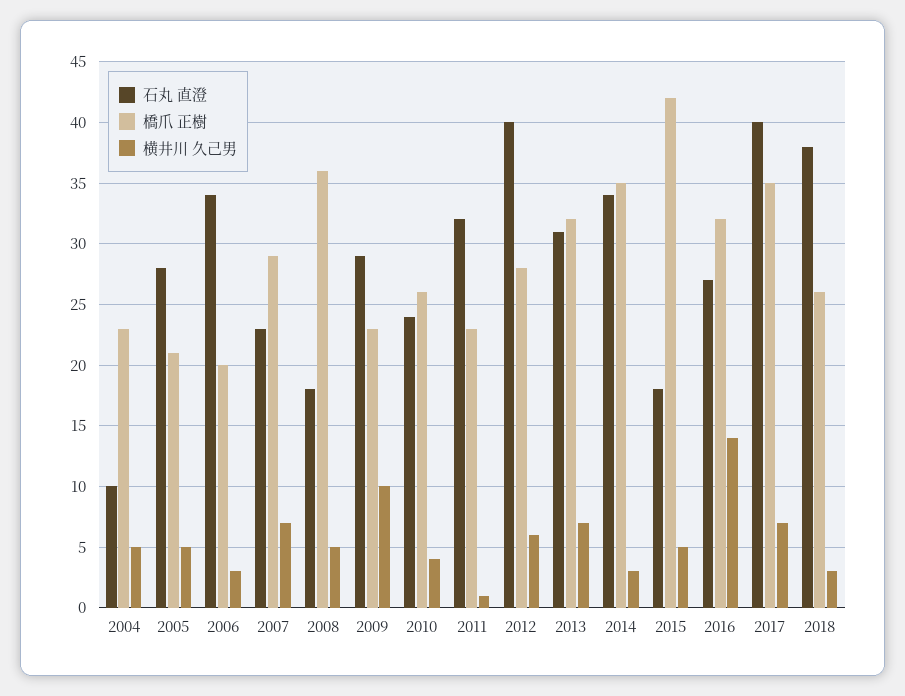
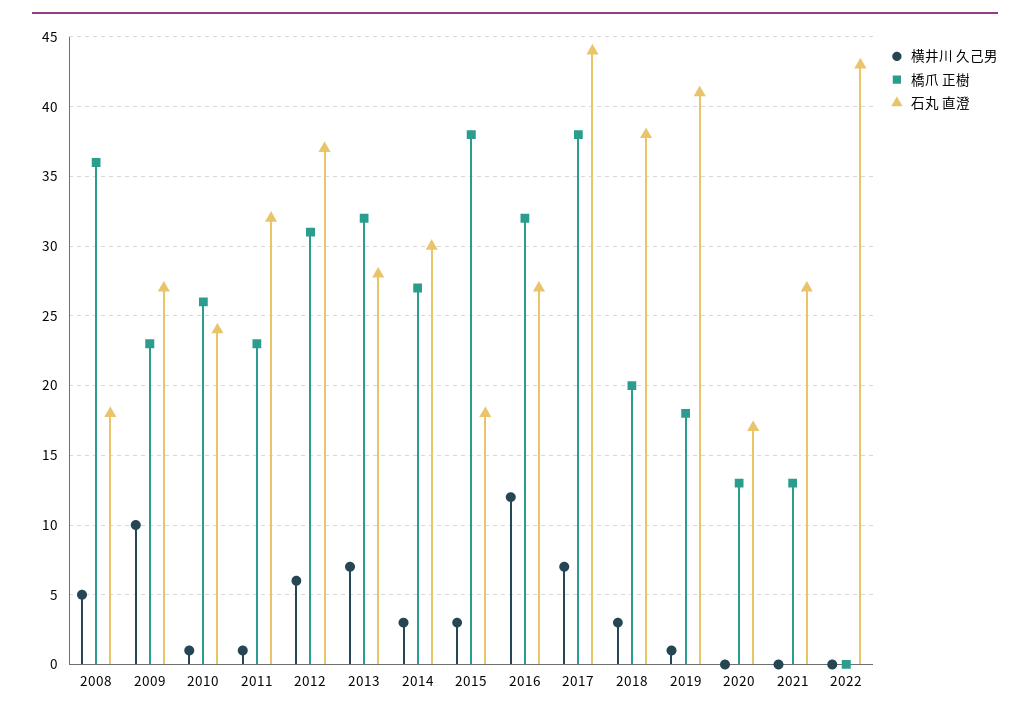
石丸 直澄, 2004: 10 -> none
橋爪 正樹, 2004: 23 -> none
横井川 久己男, 2004: 5 -> none
石丸 直澄, 2005: 28 -> none
橋爪 正樹, 2005: 21 -> none
横井川 久己男, 2005: 5 -> none
石丸 直澄, 2006: 34 -> none
橋爪 正樹, 2006: 20 -> none
横井川 久己男, 2006: 3 -> none
石丸 直澄, 2007: 23 -> none
橋爪 正樹, 2007: 29 -> none
横井川 久己男, 2007: 7 -> none
石丸 直澄, 2009: 29 -> 27
横井川 久己男, 2010: 4 -> 1
石丸 直澄, 2012: 40 -> 37
橋爪 正樹, 2012: 28 -> 31
石丸 直澄, 2013: 31 -> 28
石丸 直澄, 2014: 34 -> 30
橋爪 正樹, 2014: 35 -> 27
橋爪 正樹, 2015: 42 -> 38
横井川 久己男, 2015: 5 -> 3
横井川 久己男, 2016: 14 -> 12
石丸 直澄, 2017: 40 -> 44
橋爪 正樹, 2017: 35 -> 38
橋爪 正樹, 2018: 26 -> 20
横井川 久己男, 2019: none -> 1
橋爪 正樹, 2019: none -> 18
石丸 直澄, 2019: none -> 41
横井川 久己男, 2020: none -> 0
橋爪 正樹, 2020: none -> 13
石丸 直澄, 2020: none -> 17
横井川 久己男, 2021: none -> 0
橋爪 正樹, 2021: none -> 13
石丸 直澄, 2021: none -> 27
横井川 久己男, 2022: none -> 0
橋爪 正樹, 2022: none -> 0
石丸 直澄, 2022: none -> 43

